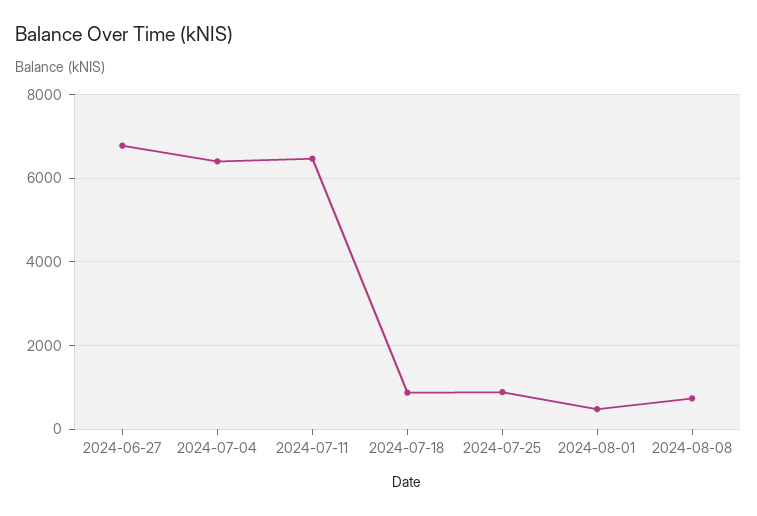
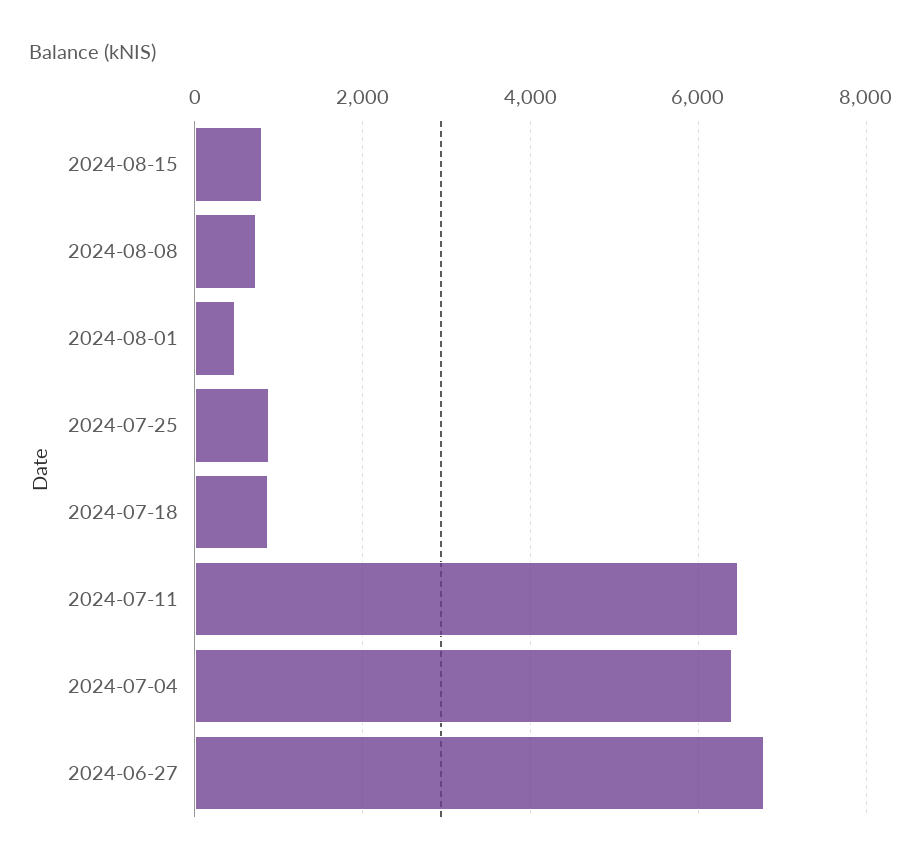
2024-08-15: none -> 800

